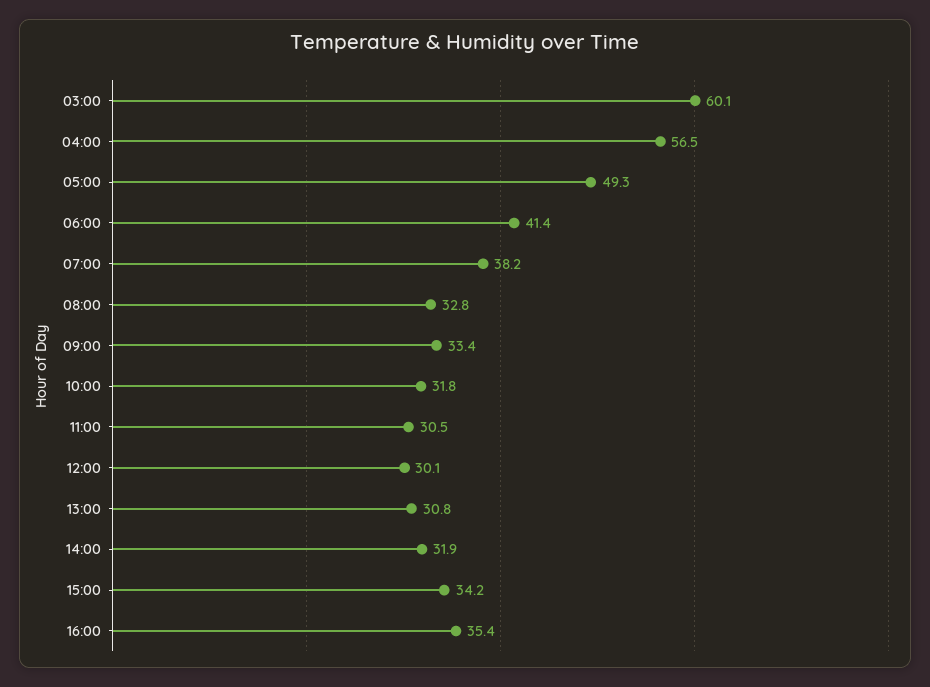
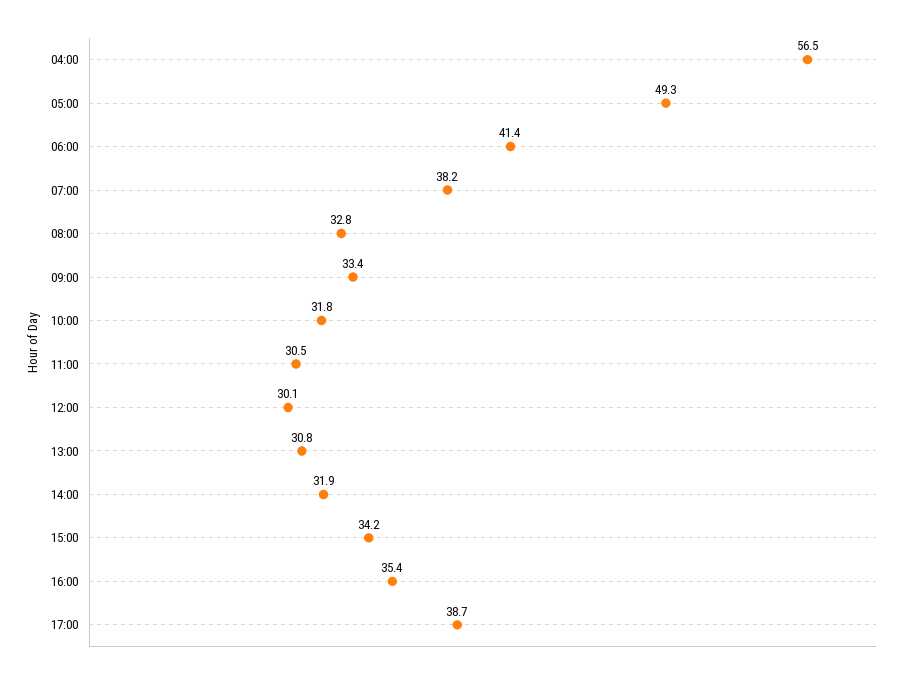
03:00: 60.1 -> none
17:00: none -> 38.7

